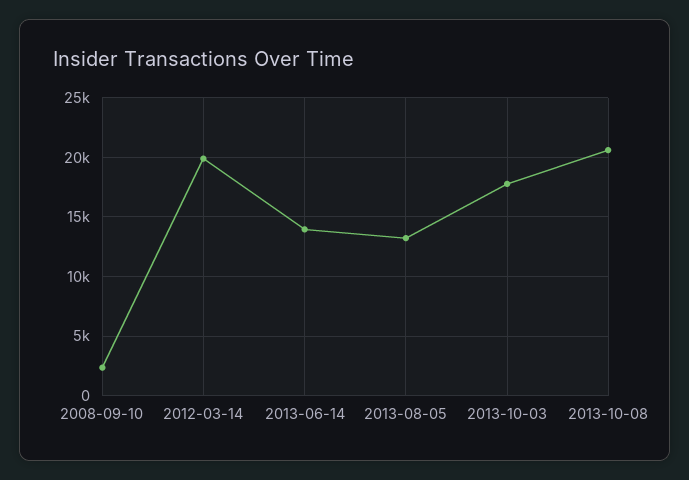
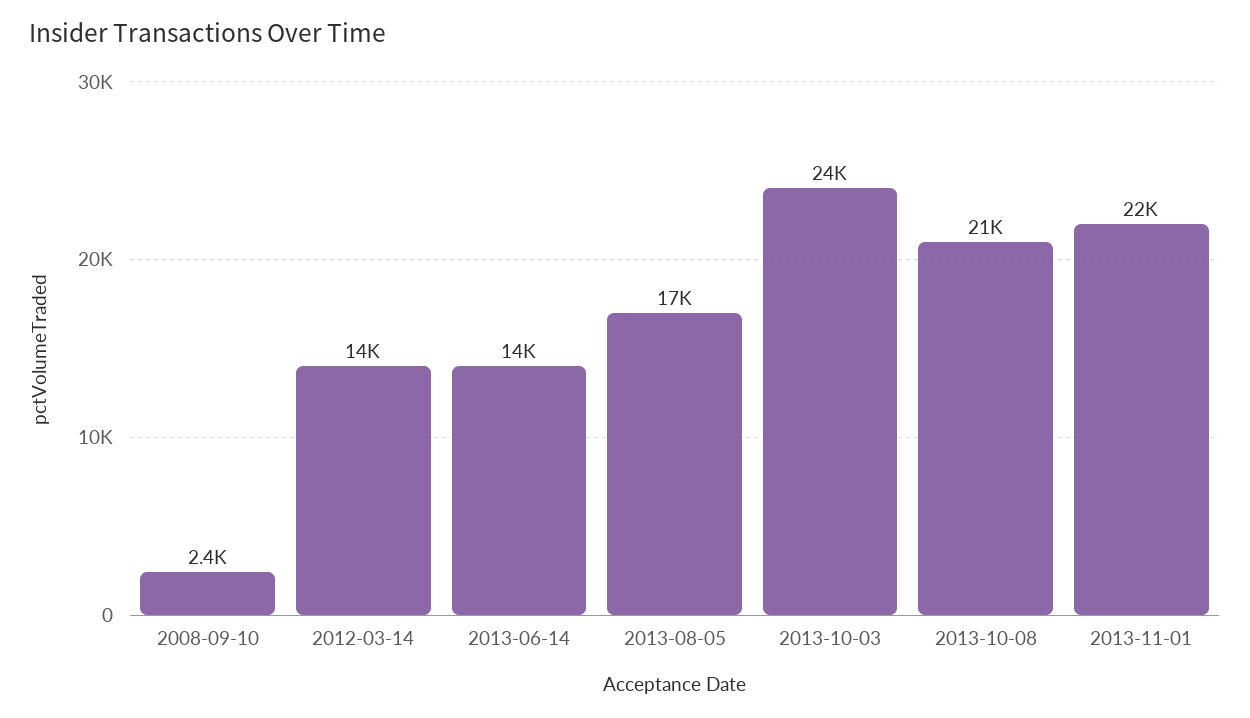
2012-03-14: 20000 -> 14000
2013-08-05: 13000 -> 17000
2013-10-03: 18000 -> 24000
2013-11-01: none -> 22000

